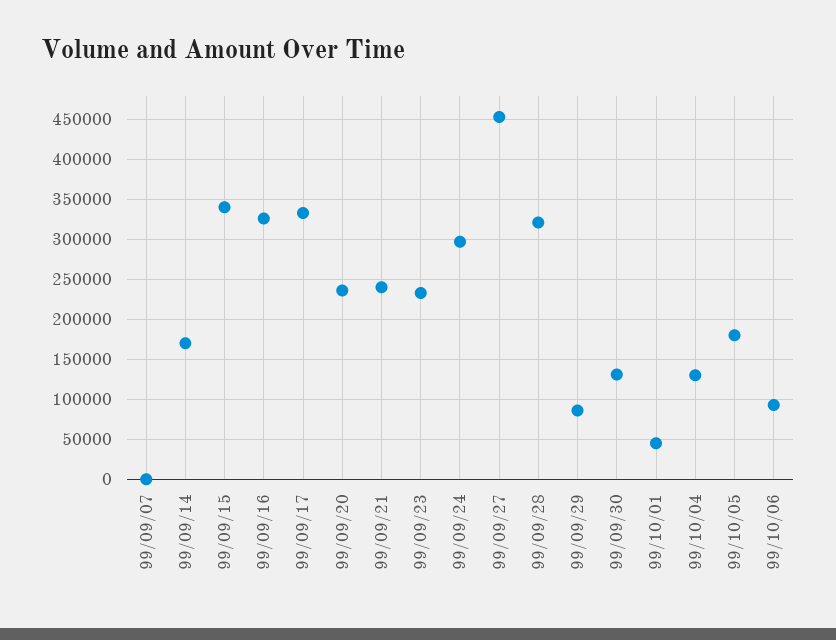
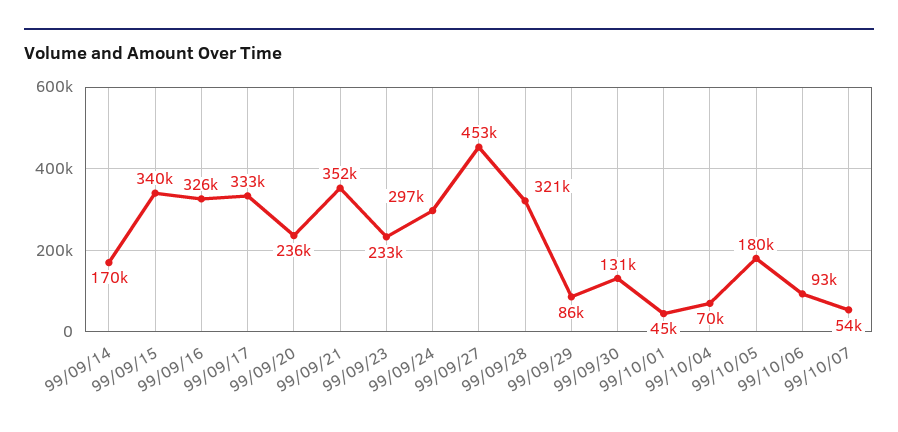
99/09/07: 0 -> none
99/09/21: 240000 -> 352000
99/10/04: 130000 -> 70000
99/10/07: none -> 54000

